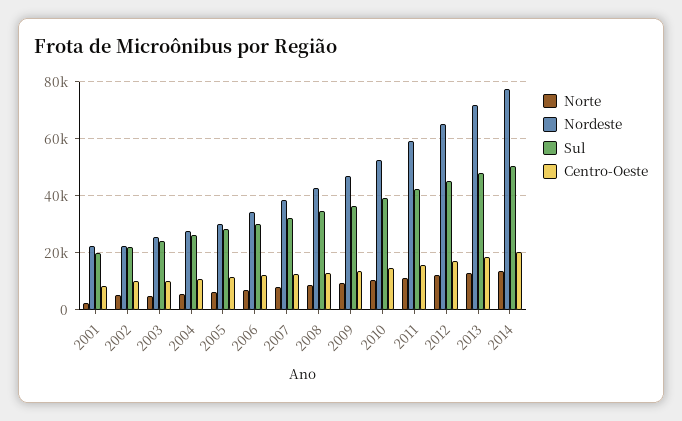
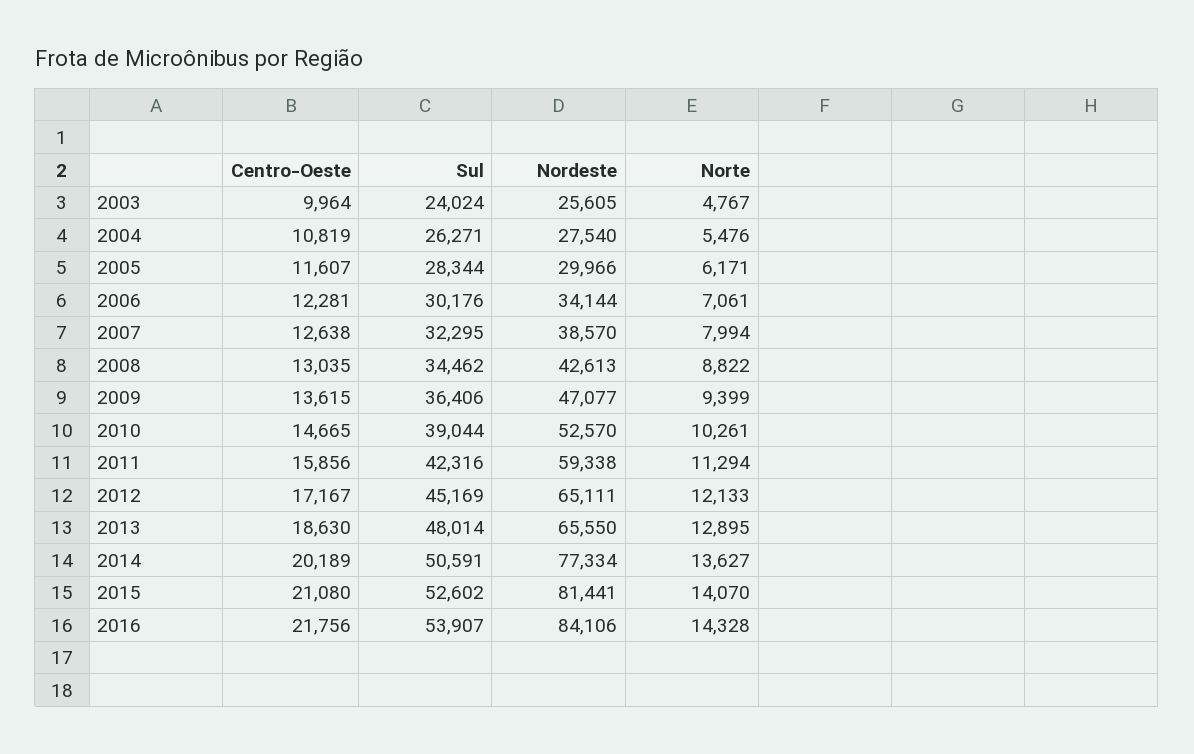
Norte, 2001: 2500 -> none
Nordeste, 2001: 22500 -> none
Sul, 2001: 20000 -> none
Centro-Oeste, 2001: 7500 -> none
Norte, 2002: 5000 -> none
Nordeste, 2002: 22500 -> none
Sul, 2002: 22500 -> none
Centro-Oeste, 2002: 10000 -> none
Nordeste, 2013: 72500 -> 65550
Centro-Oeste, 2015: none -> 21080
Sul, 2015: none -> 52602
Nordeste, 2015: none -> 81441
Norte, 2015: none -> 14070
Centro-Oeste, 2016: none -> 21756
Sul, 2016: none -> 53907
Nordeste, 2016: none -> 84106
Norte, 2016: none -> 14328

